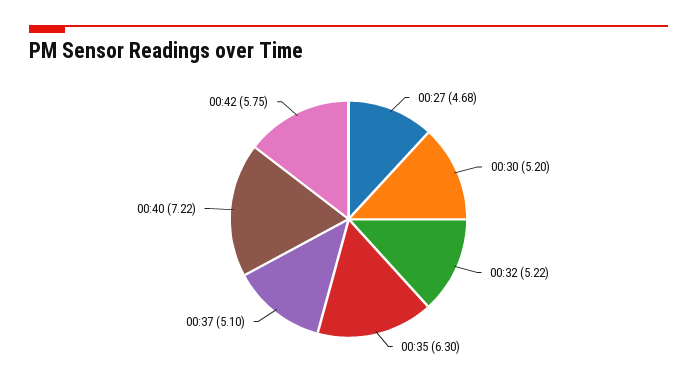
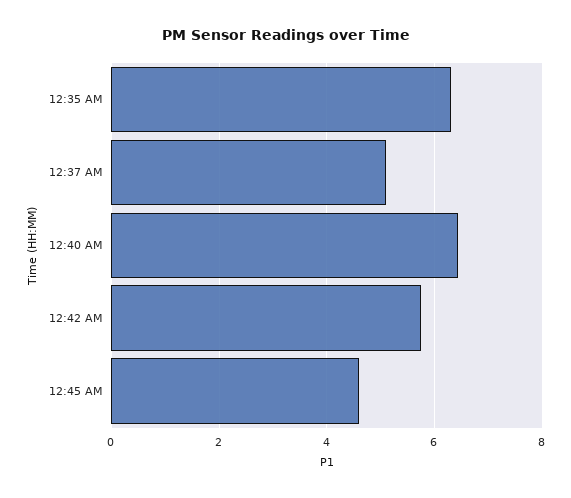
00:27: 4.68 -> none
00:30: 5.2 -> none
00:32: 5.22 -> none
00:40: 7.22 -> 6.4
12:45 AM: none -> 4.6

